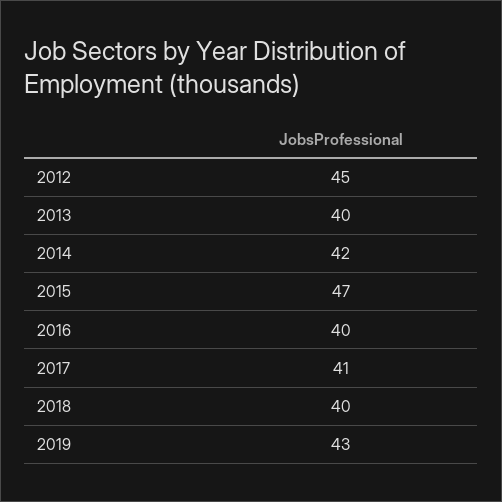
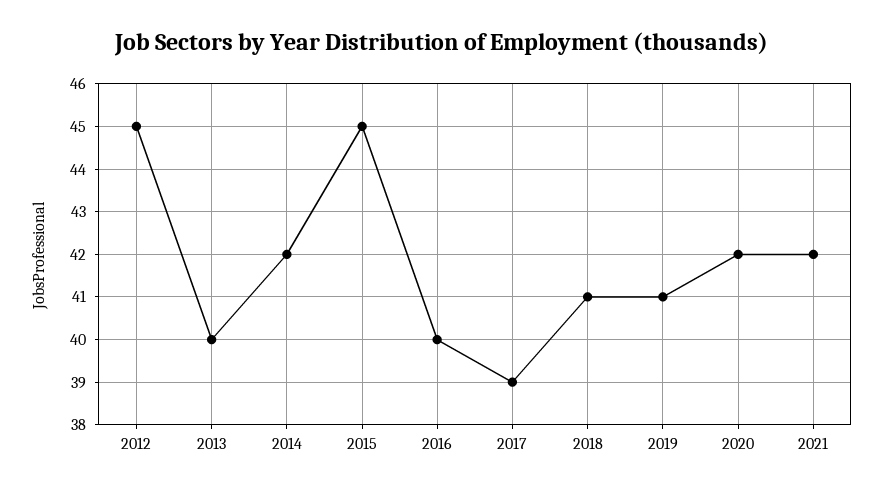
2015: 47 -> 45
2017: 41 -> 39
2018: 40 -> 41
2019: 43 -> 41
2020: none -> 42
2021: none -> 42

